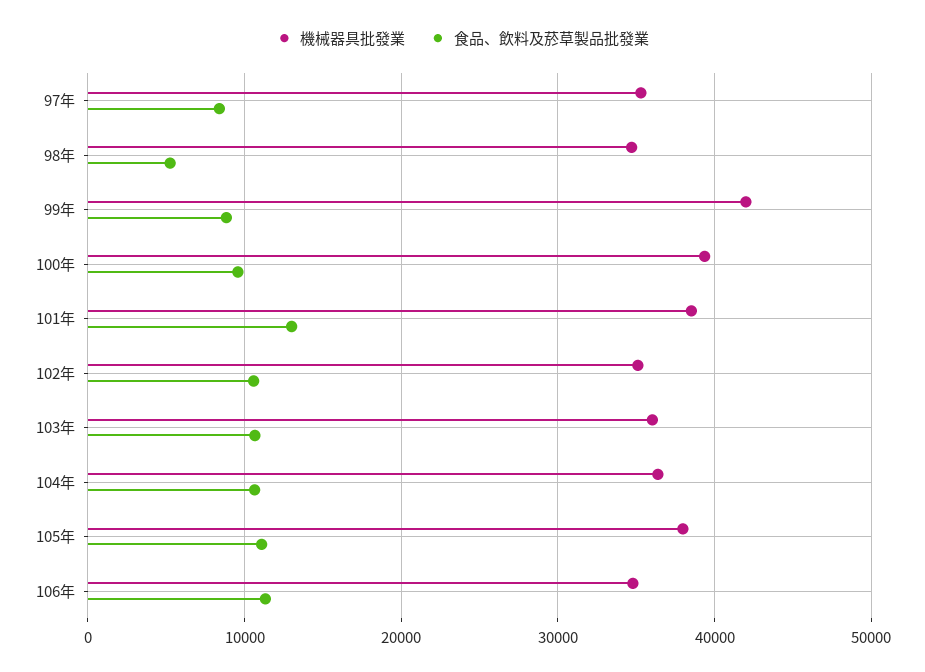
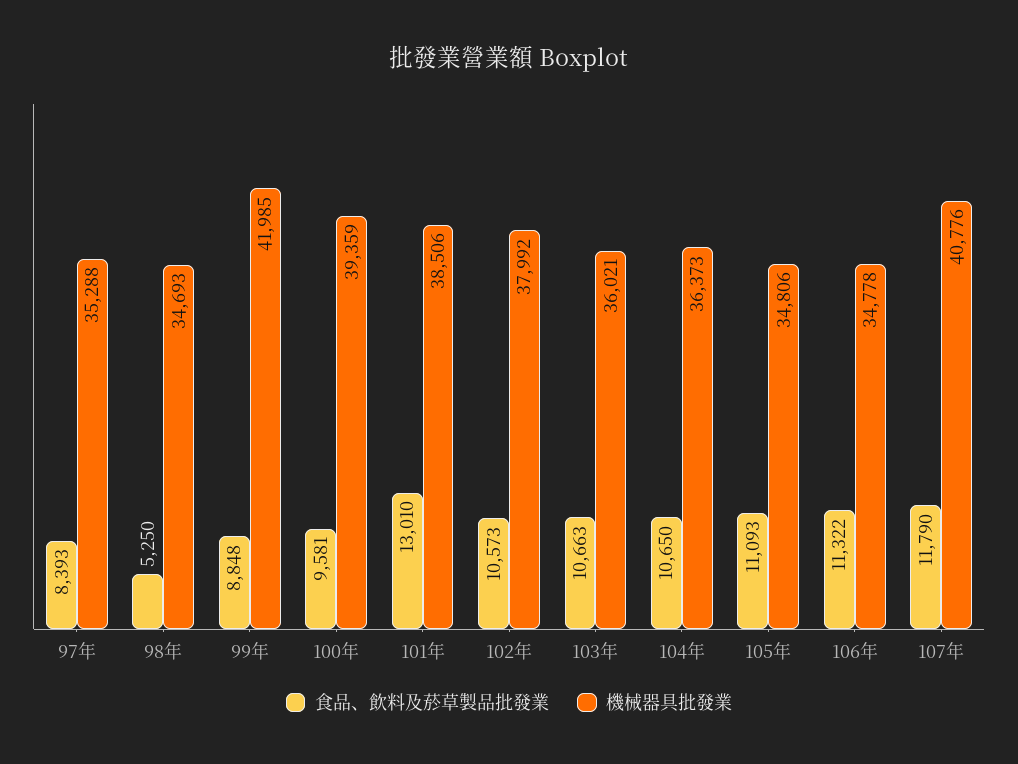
機械器具批發業, 102年: 35000 -> 37992
機械器具批發業, 105年: 38000 -> 34806
食品、飲料及菸草製品批發業, 107年: none -> 11790
機械器具批發業, 107年: none -> 40776

